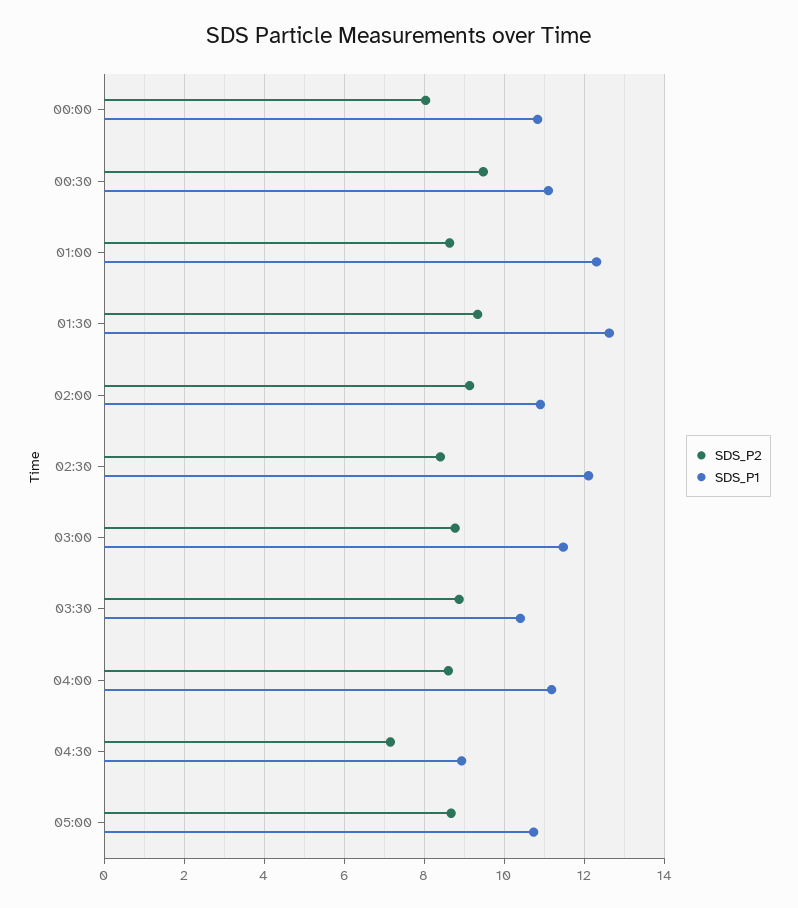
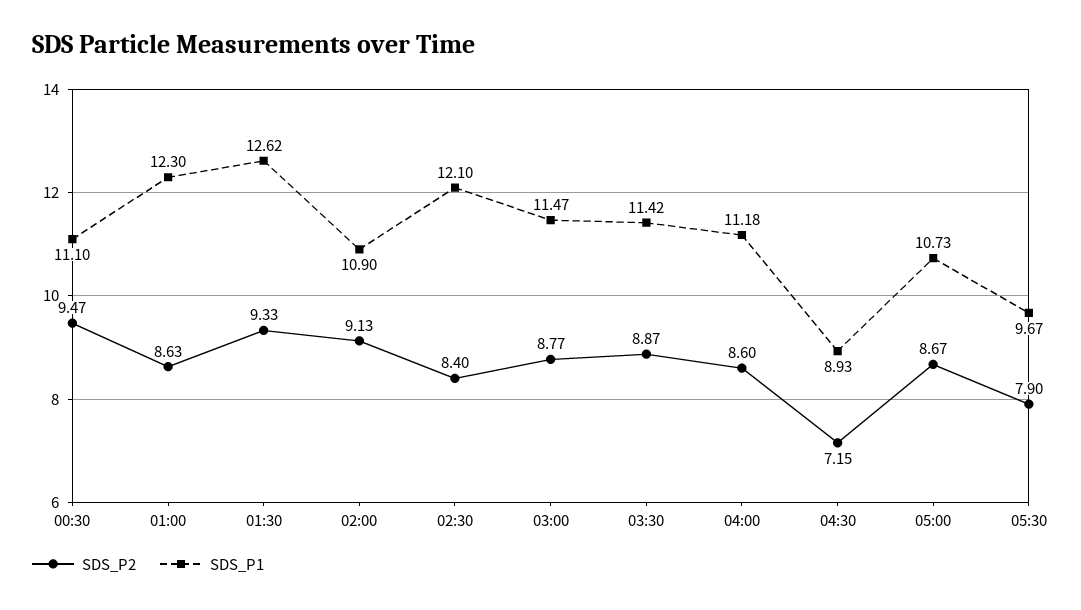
SDS_P2, 00:00: 8 -> none
SDS_P1, 00:00: 10.8 -> none
SDS_P1, 03:30: 10.4 -> 11.42
SDS_P2, 05:30: none -> 7.9
SDS_P1, 05:30: none -> 9.67

